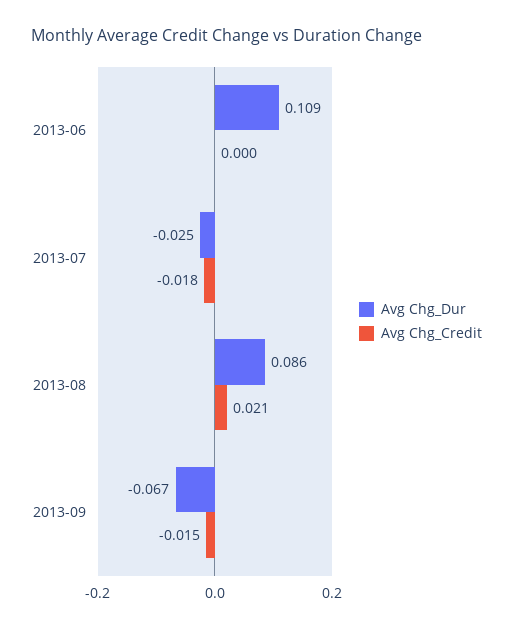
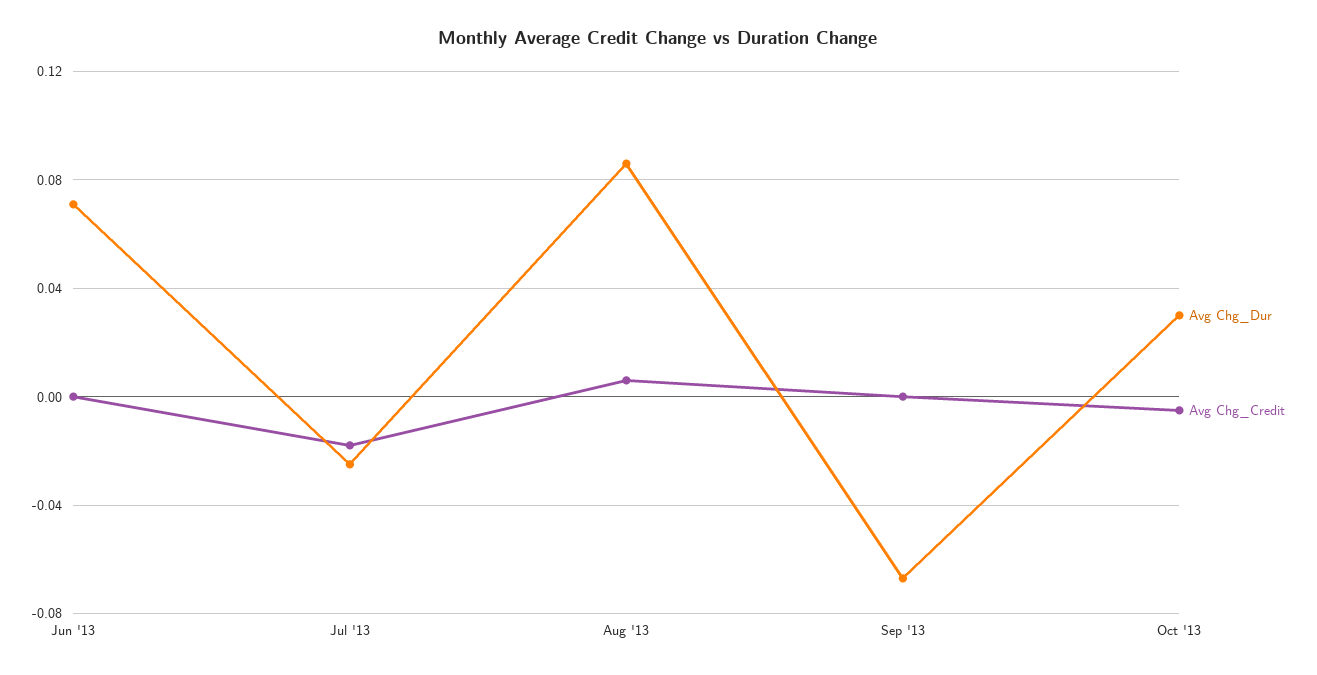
Avg Chg_Dur, 2013-06: 0.109 -> 0.07
Avg Chg_Credit, 2013-08: 0.021 -> 0.005
Avg Chg_Credit, 2013-09: -0.015 -> 0
Avg Chg_Dur, Oct '13: none -> 0.03
Avg Chg_Credit, Oct '13: none -> -0.005

